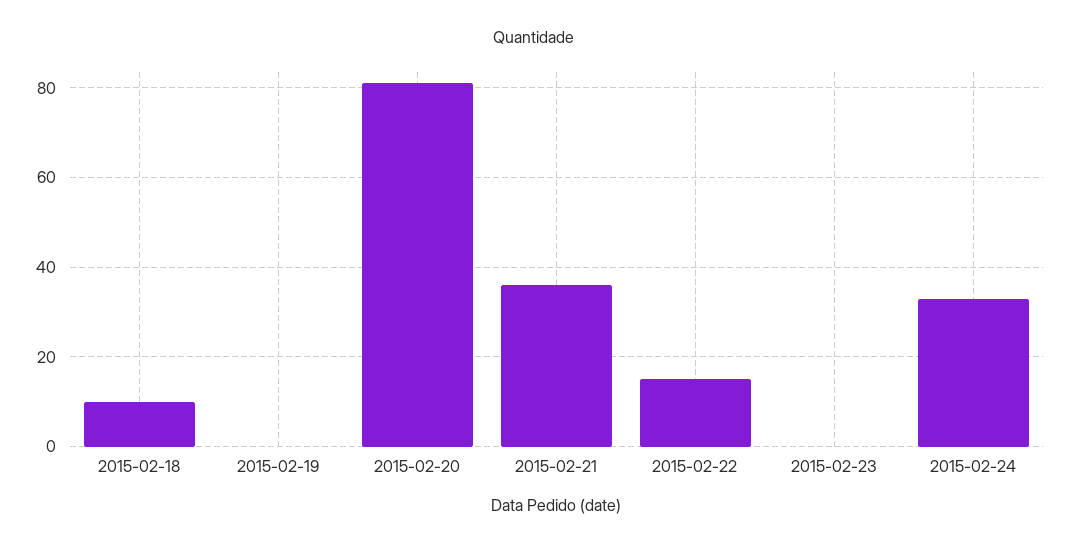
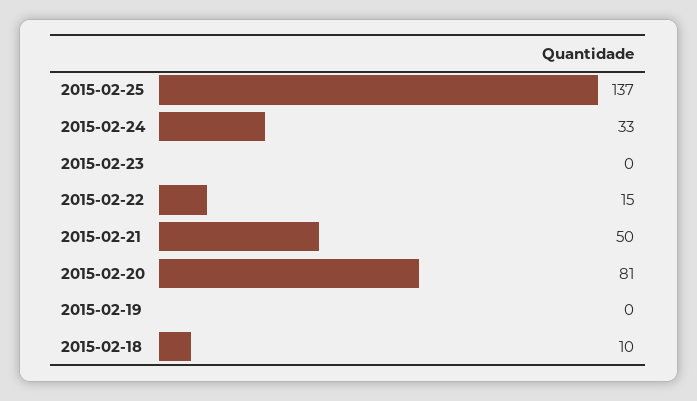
2015-02-21: 35 -> 50
2015-02-25: none -> 137

